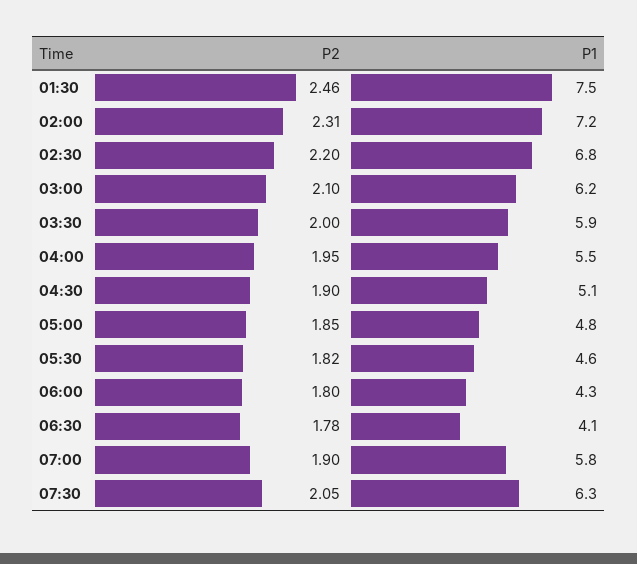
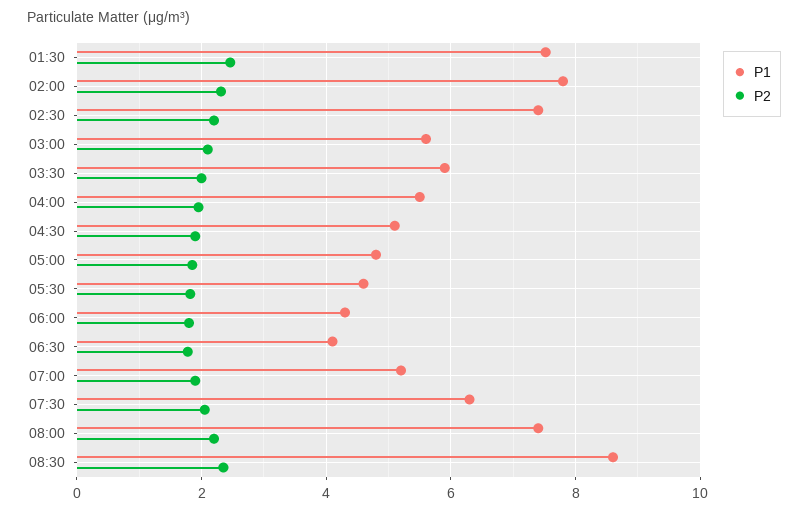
P1, 02:00: 7.2 -> 7.8
P1, 02:30: 6.8 -> 7.4
P1, 03:00: 6.2 -> 5.6
P1, 07:00: 5.8 -> 5.2
P1, 08:00: none -> 7.4
P2, 08:00: none -> 2.2
P1, 08:30: none -> 8.6
P2, 08:30: none -> 2.4

